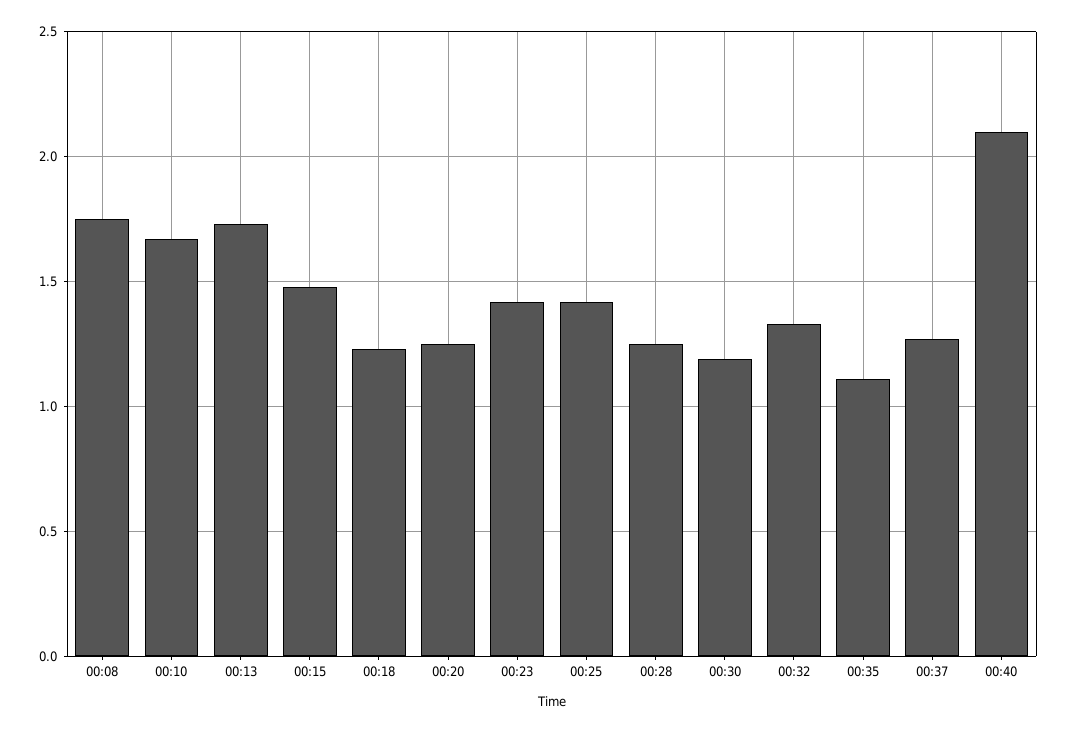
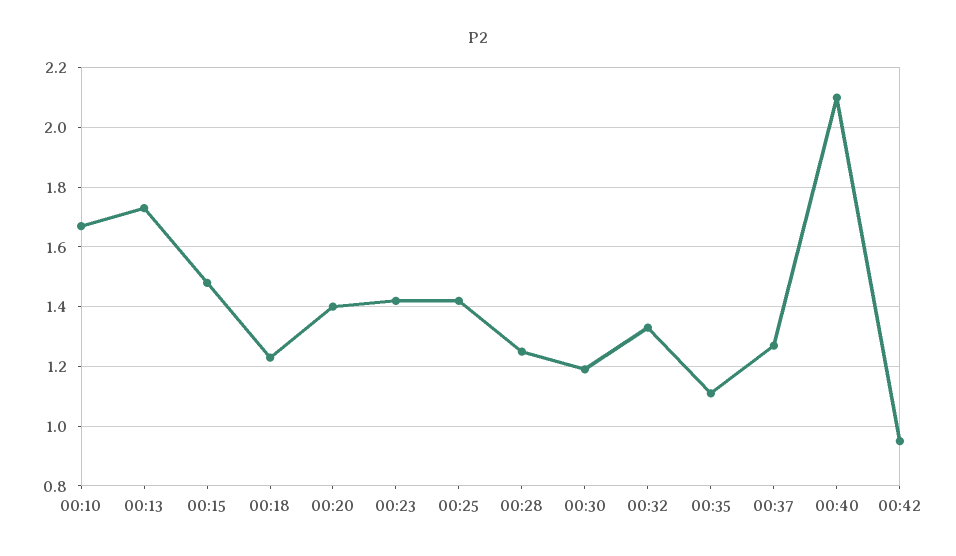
00:08: 1.75 -> none
00:20: 1.25 -> 1.4
00:42: none -> 0.95

